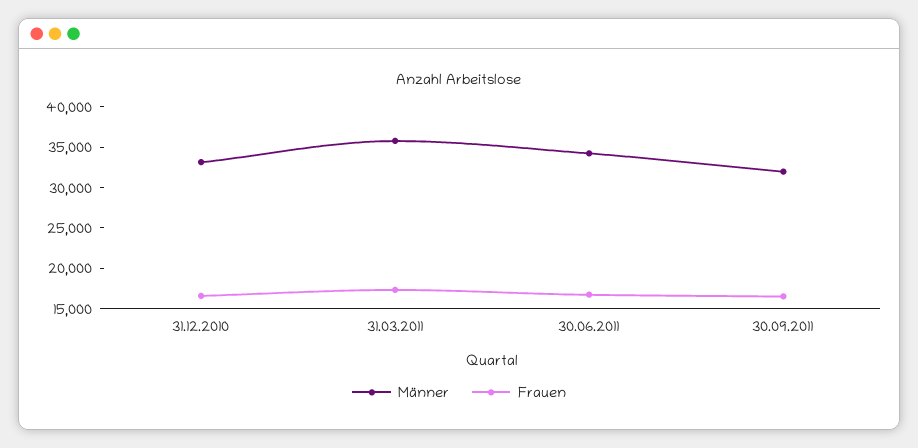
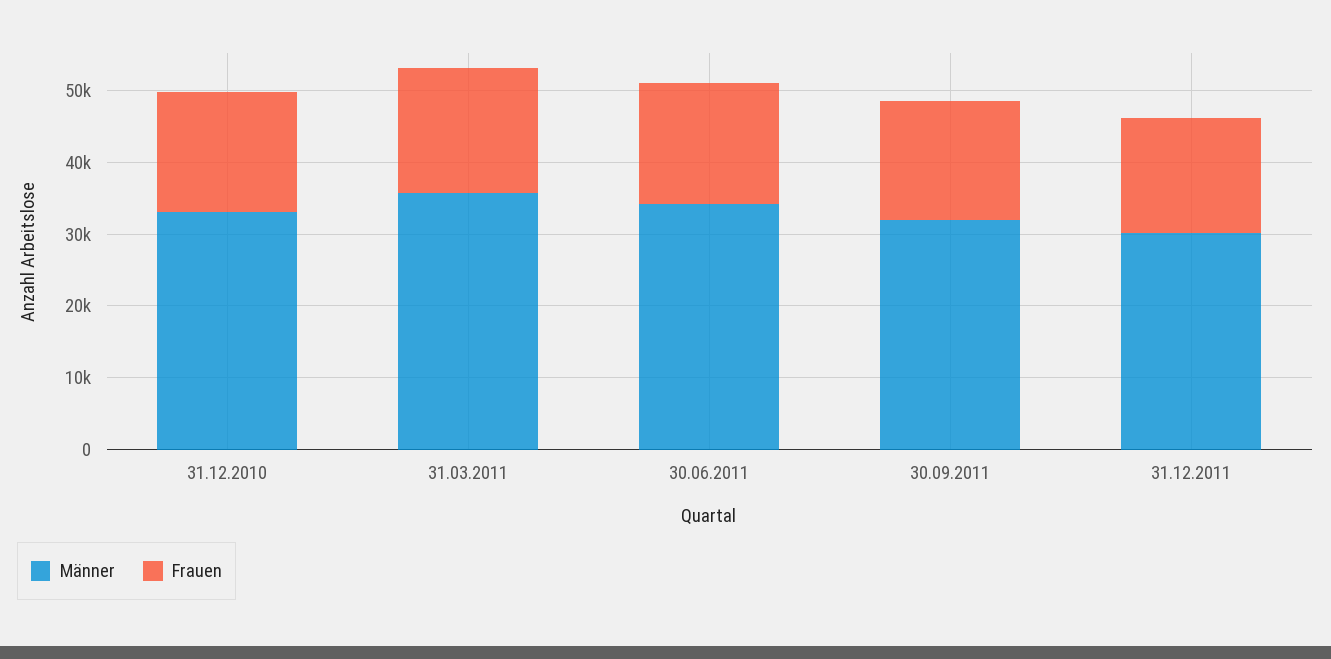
Männer, 31.12.2011: none -> 30000
Frauen, 31.12.2011: none -> 16000

